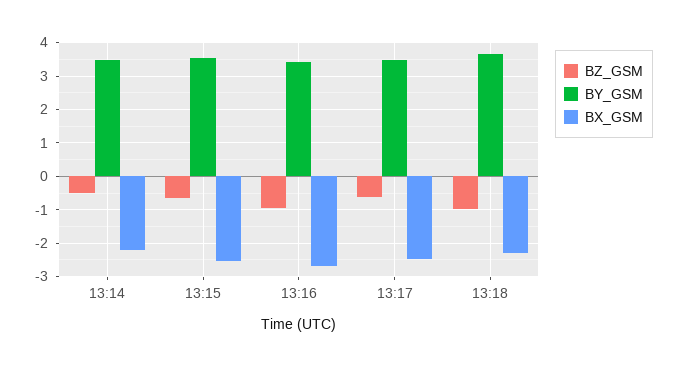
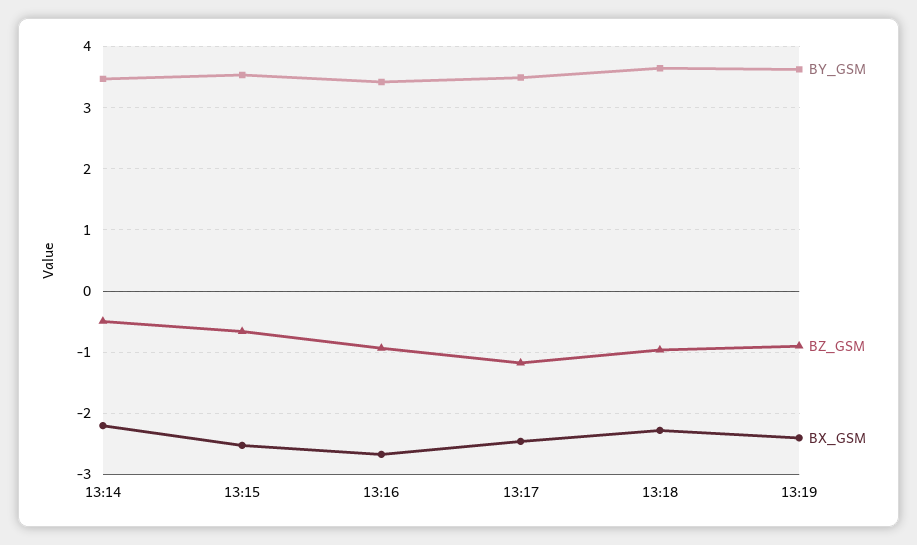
BZ_GSM, 13:17: -0.6 -> -1.2
BY_GSM, 13:19: none -> 3.6
BZ_GSM, 13:19: none -> -0.9
BX_GSM, 13:19: none -> -2.4

